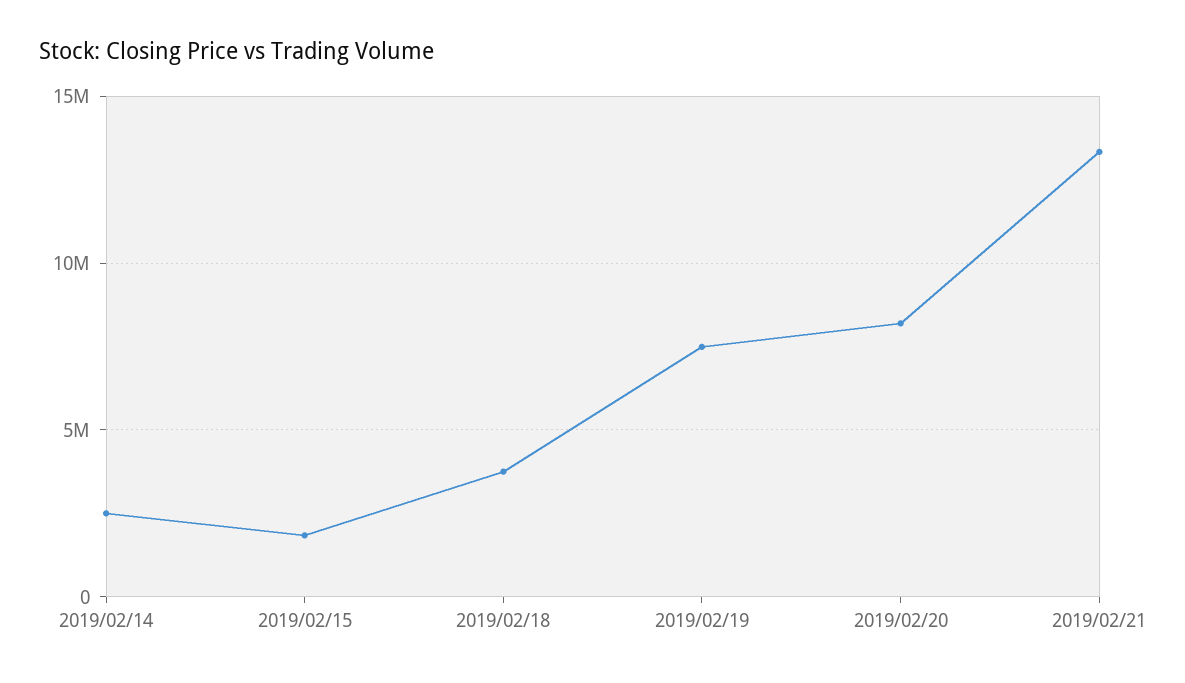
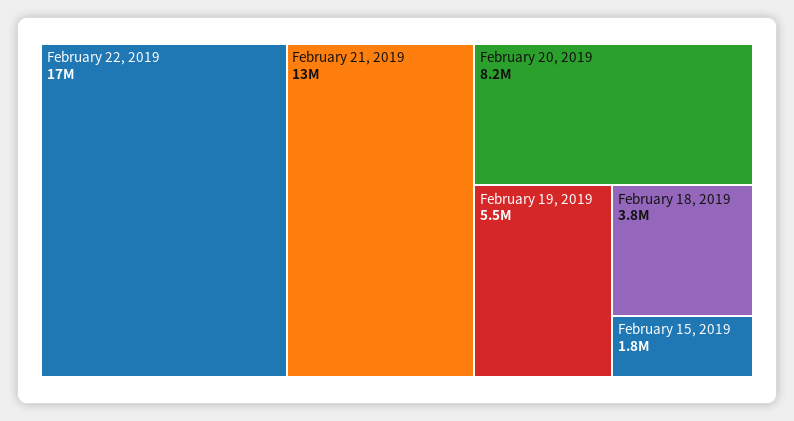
2019/02/14: 2500000 -> none
2019/02/19: 7500000 -> 5500000
February 22, 2019: none -> 17000000

